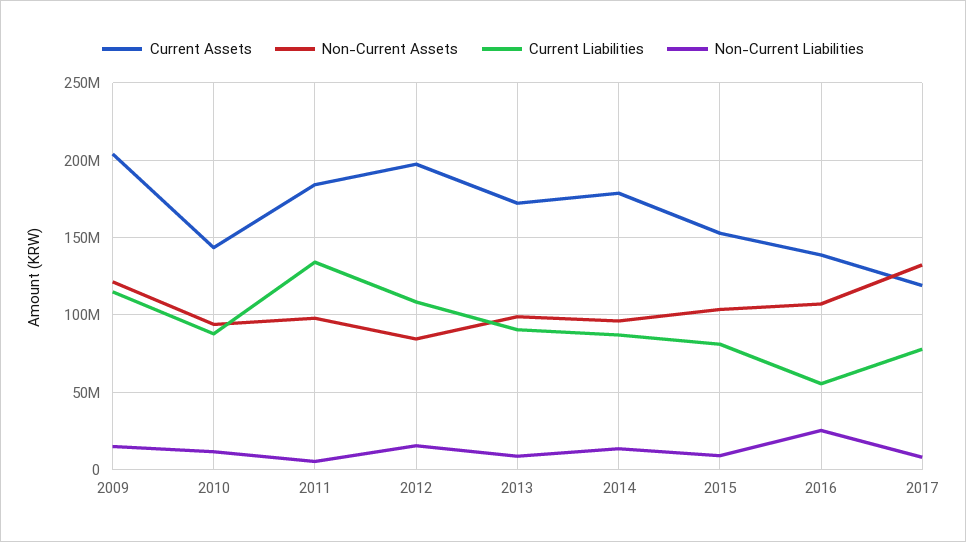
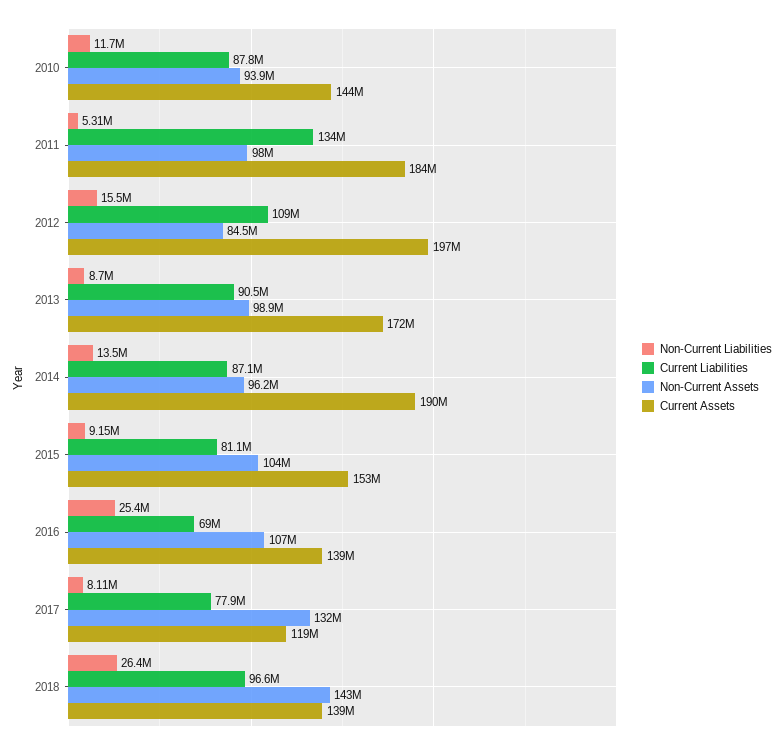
Current Assets, 2009: 205000000 -> none
Non-Current Assets, 2009: 120000000 -> none
Current Liabilities, 2009: 115000000 -> none
Non-Current Liabilities, 2009: 15000000 -> none
Current Assets, 2014: 180000000 -> 190000000
Current Liabilities, 2016: 55000000 -> 69000000
Non-Current Liabilities, 2018: none -> 26400000
Current Liabilities, 2018: none -> 96600000
Non-Current Assets, 2018: none -> 143000000
Current Assets, 2018: none -> 139000000

